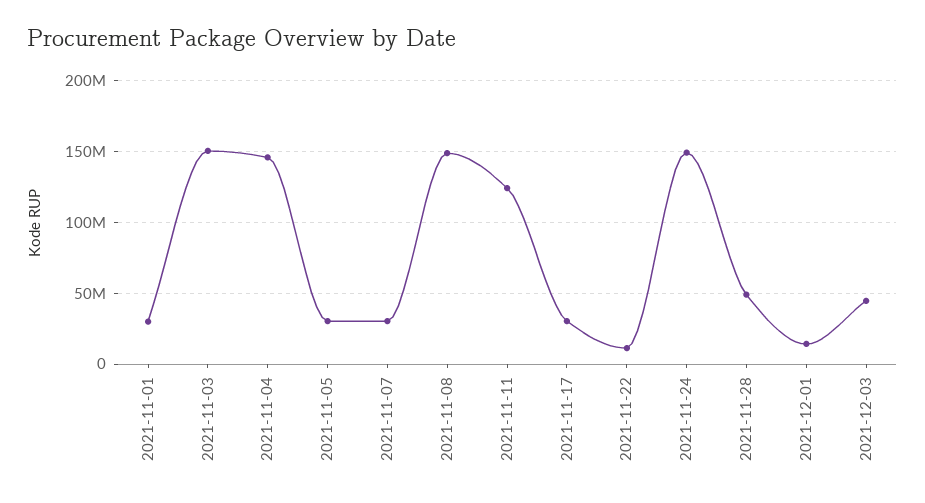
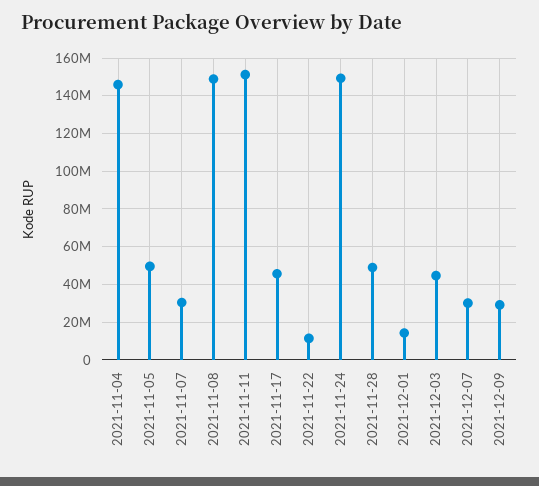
2021-11-01: 30000000 -> none
2021-11-03: 150000000 -> none
2021-11-05: 30000000 -> 50000000
2021-11-11: 125000000 -> 150000000
2021-11-17: 30000000 -> 45000000
2021-12-07: none -> 30000000
2021-12-09: none -> 30000000

